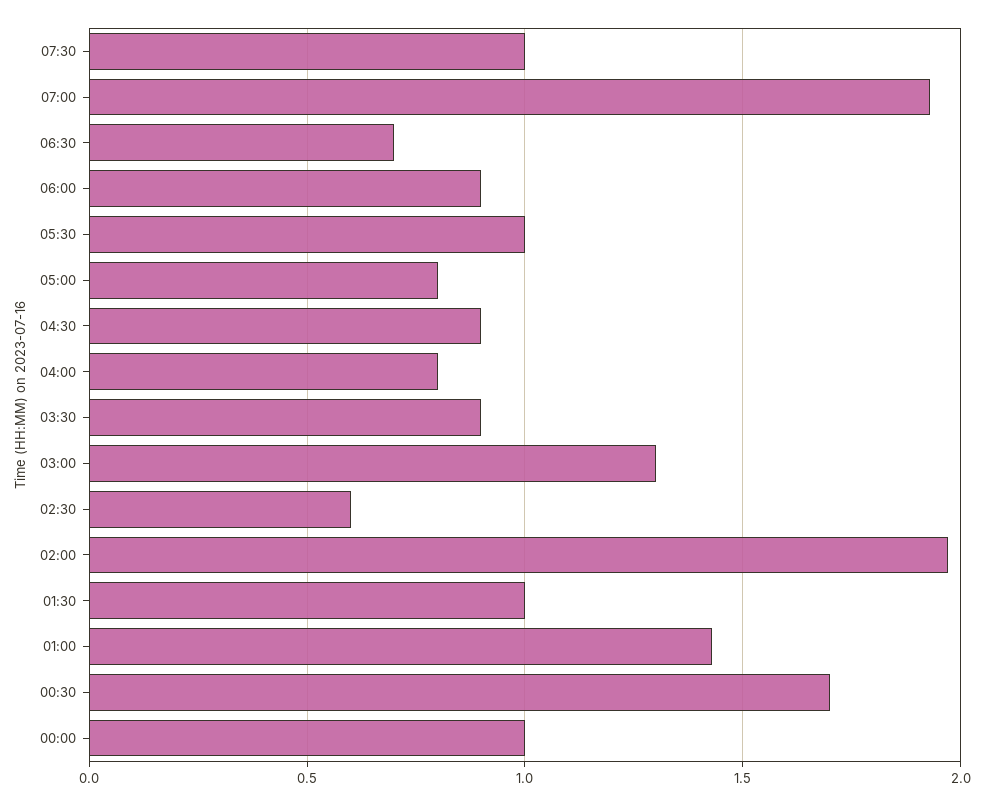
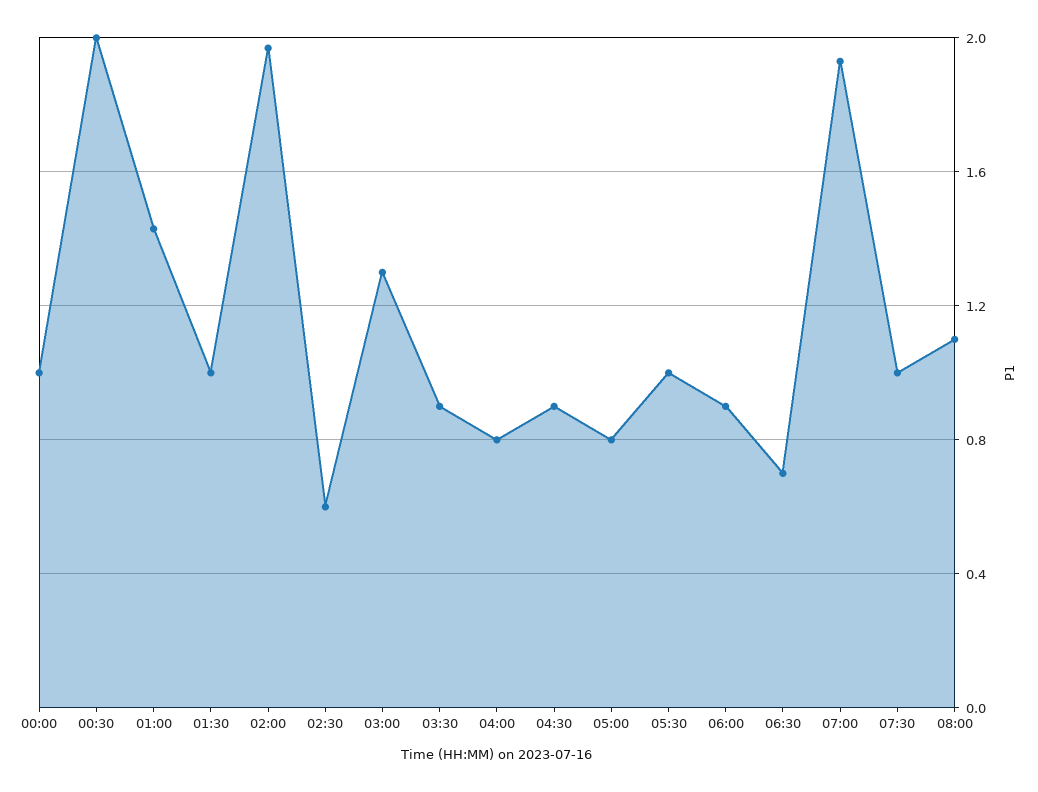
00:30: 1.7 -> 2
08:00: none -> 1.1

